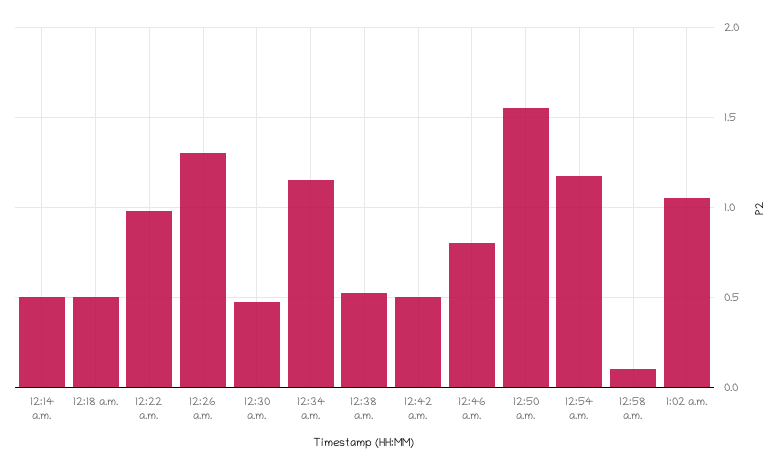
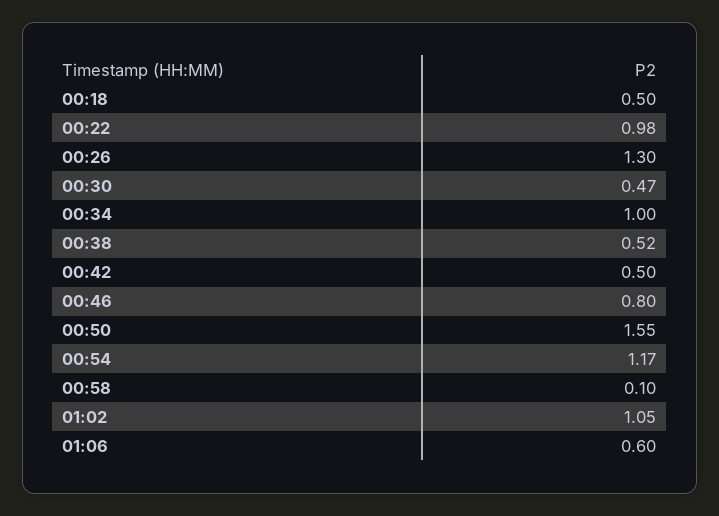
12:14 a.m.: 0.5 -> none
12:34 a.m.: 1.15 -> 1
01:06: none -> 0.6

